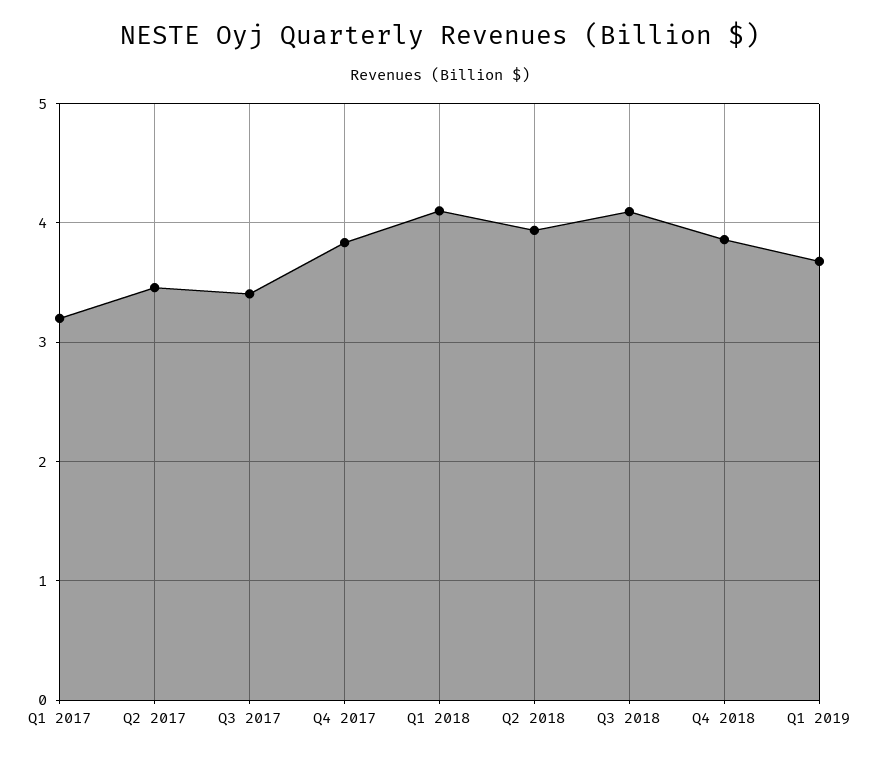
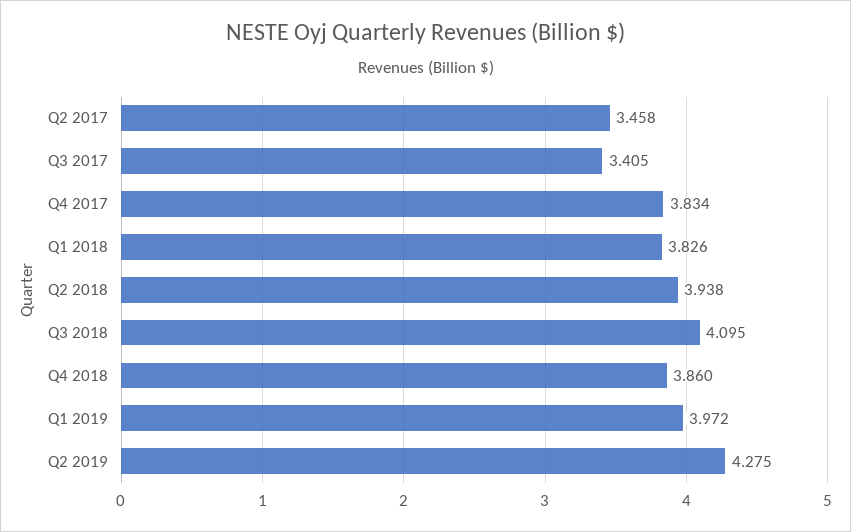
Q1 2017: 3.2 -> none
Q1 2018: 4.1 -> 3.826
Q1 2019: 3.7 -> 3.972
Q2 2019: none -> 4.275

